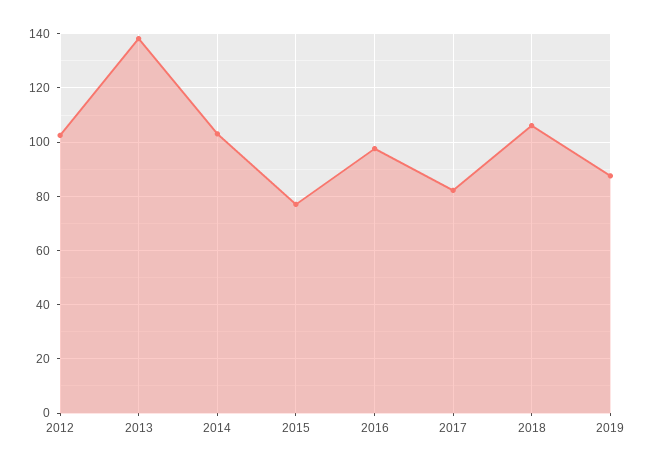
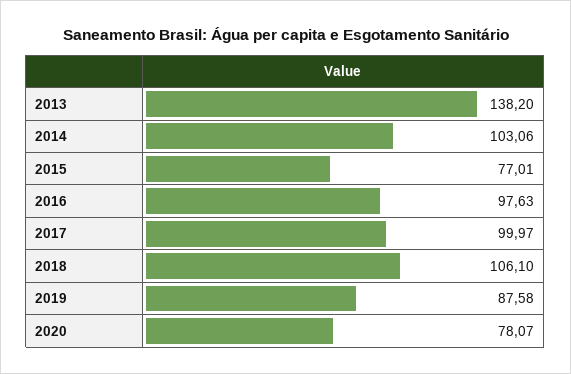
2012: 102.5 -> none
2017: 82.5 -> 99.97
2020: none -> 78.07

